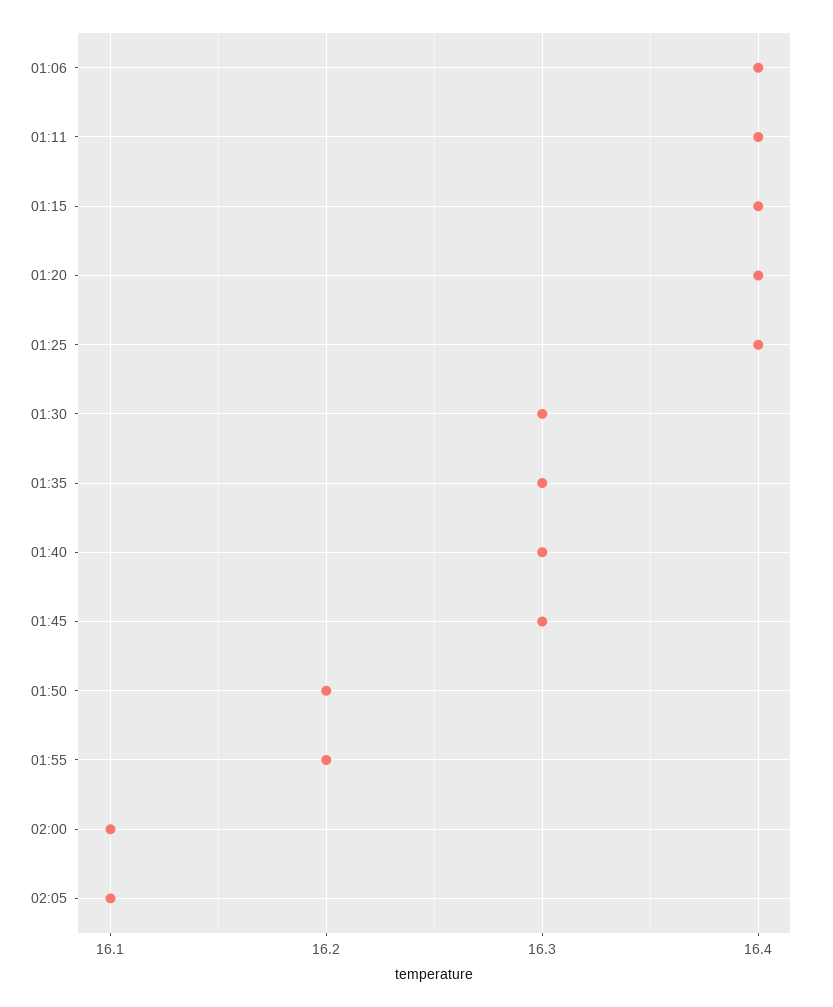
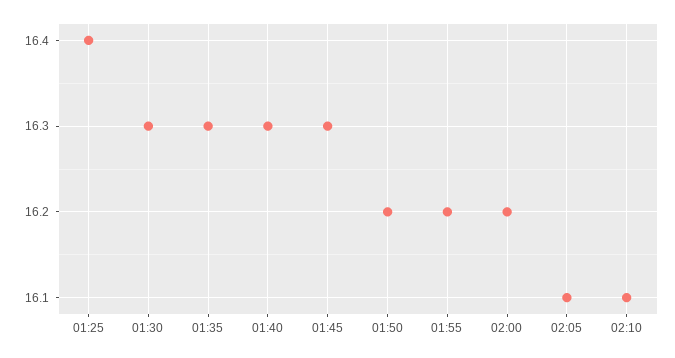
01:06: 16.4 -> none
01:11: 16.4 -> none
01:15: 16.4 -> none
01:20: 16.4 -> none
02:00: 16.1 -> 16.2
02:10: none -> 16.1

